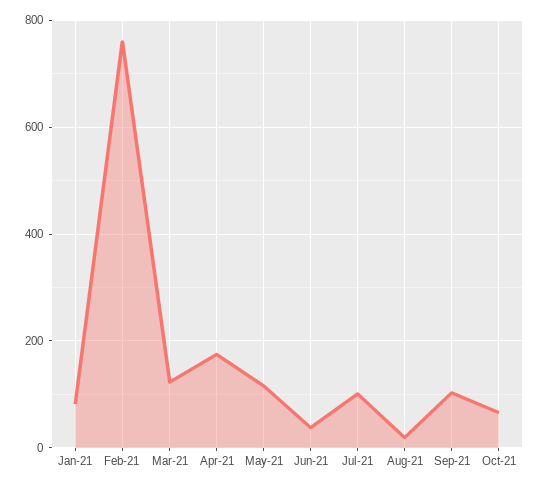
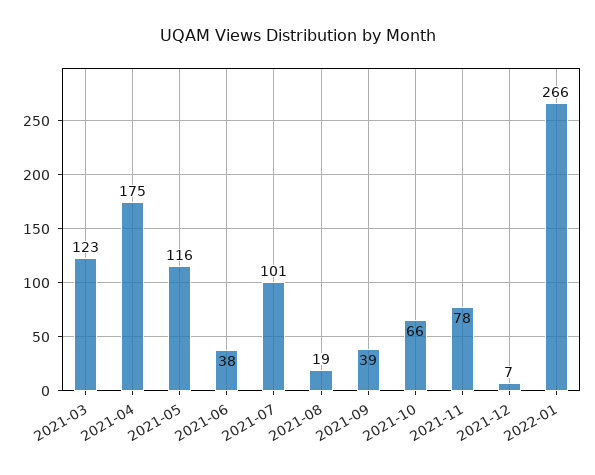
Jan-21: 80 -> none
Feb-21: 760 -> none
Sep-21: 100 -> 39
2021-11: none -> 78
2021-12: none -> 7
2022-01: none -> 266

